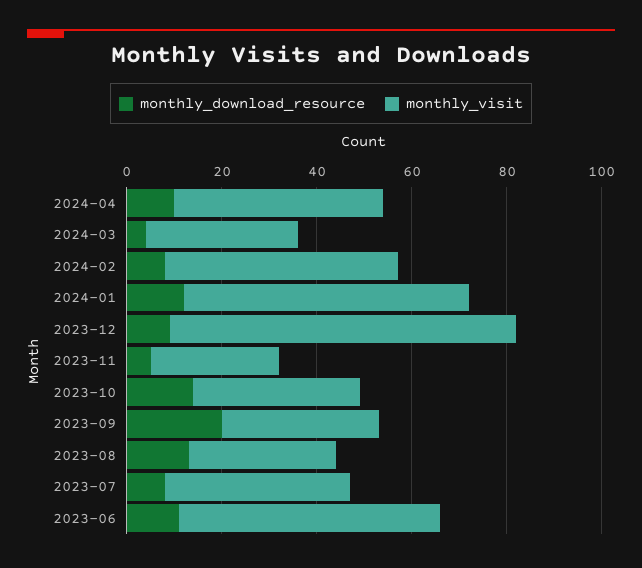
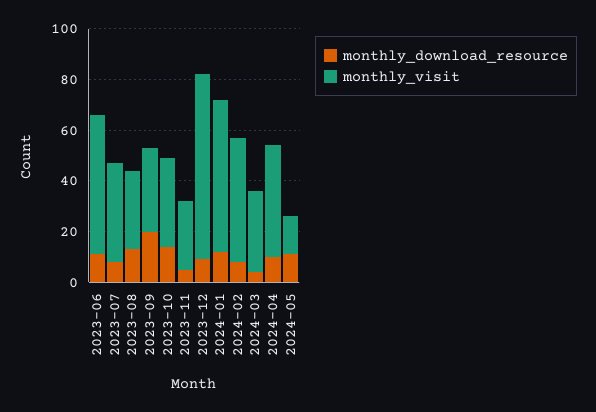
monthly_download_resource, 2024-05: none -> 10
monthly_visit, 2024-05: none -> 15

